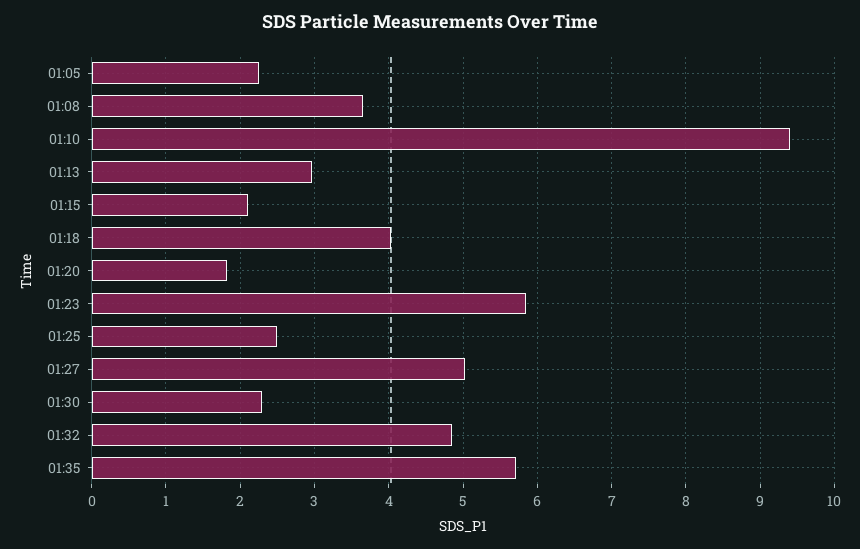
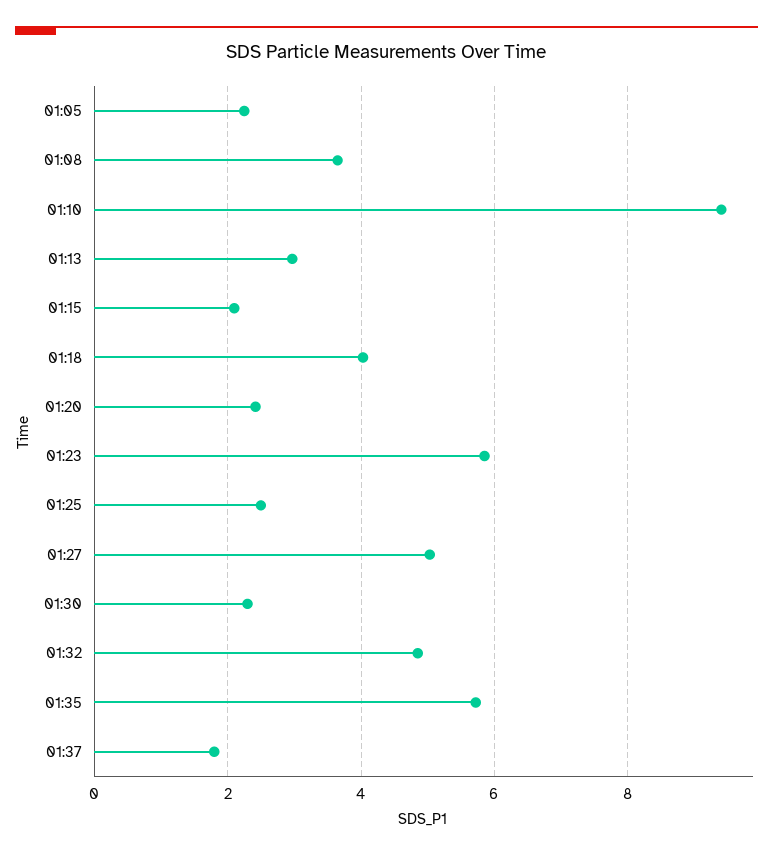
01:20: 1.8 -> 2.4
01:37: none -> 1.8

